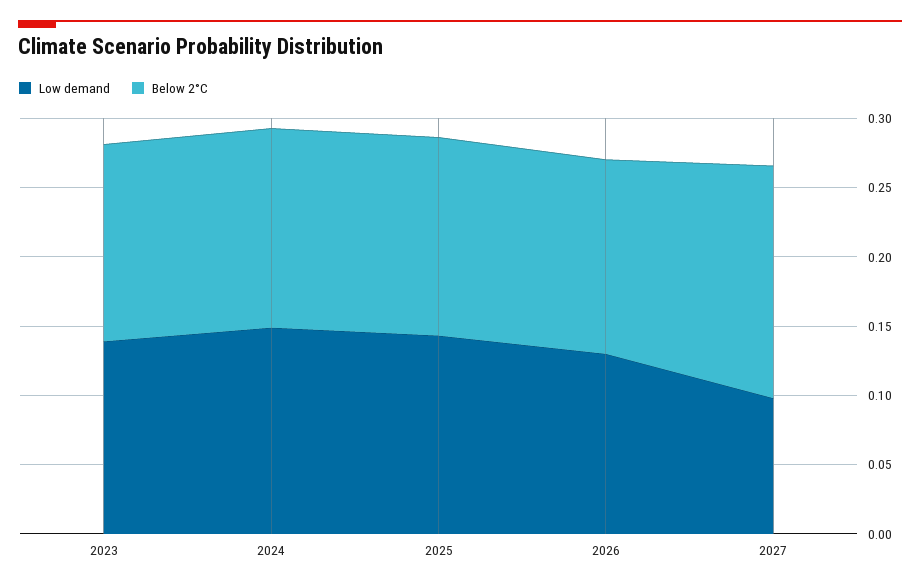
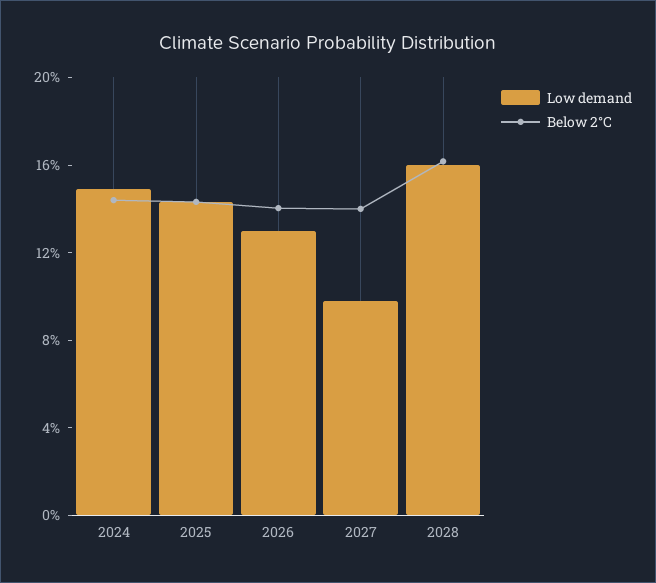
Low demand, 2023: 0.14 -> none
Below 2°C, 2023: 0.14 -> none
Below 2°C, 2027: 0.17 -> 0.14
Low demand, 2028: none -> 0.16
Below 2°C, 2028: none -> 0.16

